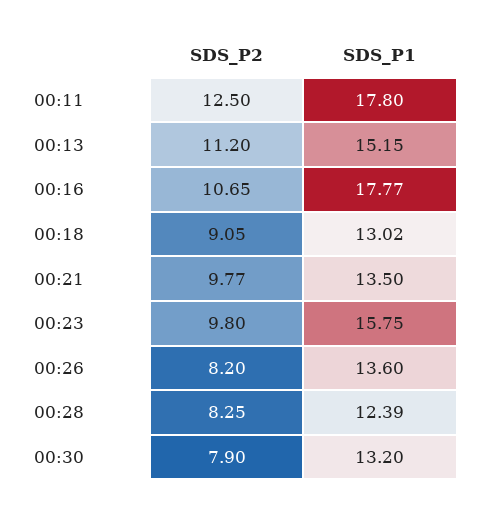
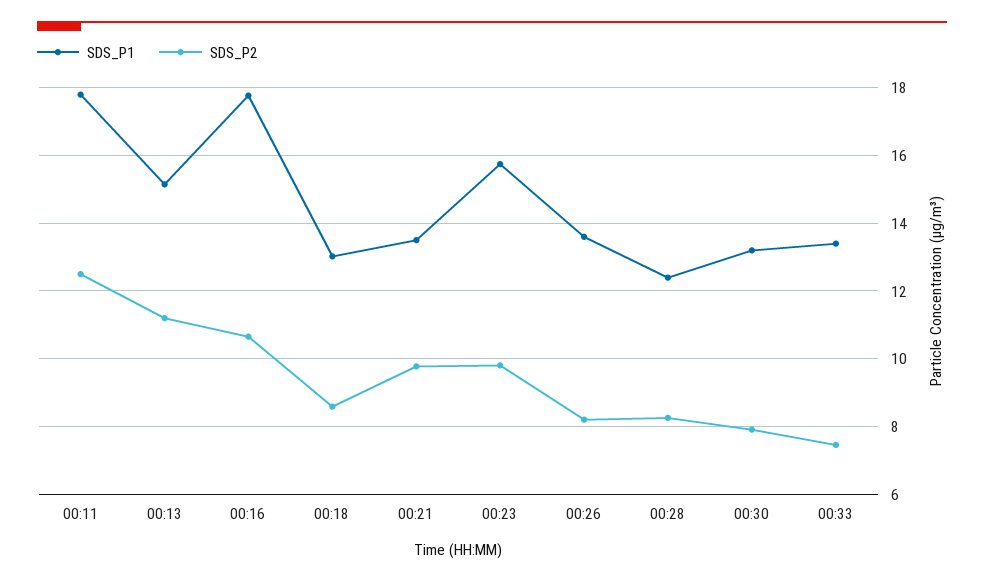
SDS_P2, 00:18: 9.05 -> 8.6
SDS_P1, 00:33: none -> 13.4
SDS_P2, 00:33: none -> 7.4

